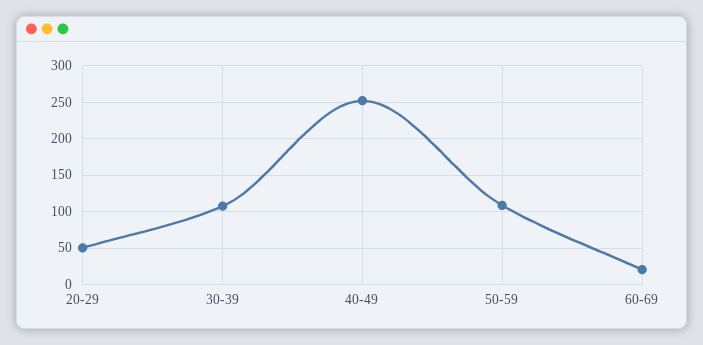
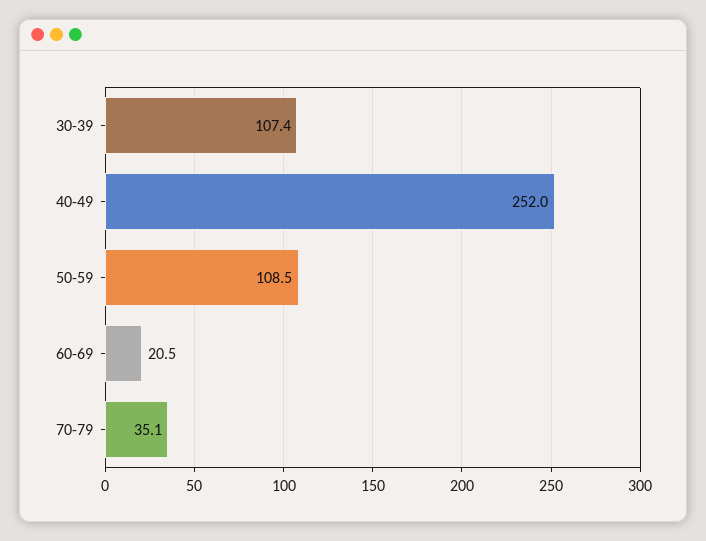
20-29: 50 -> none
70-79: none -> 35.1

